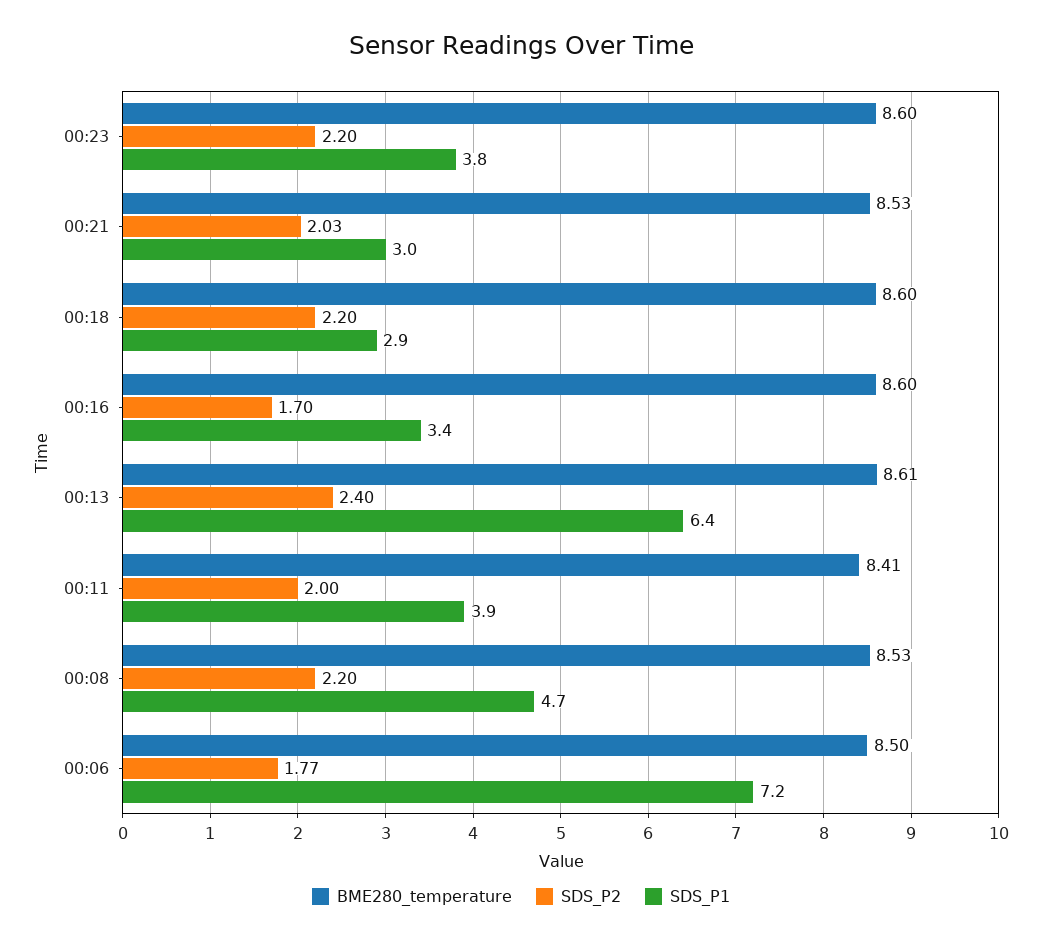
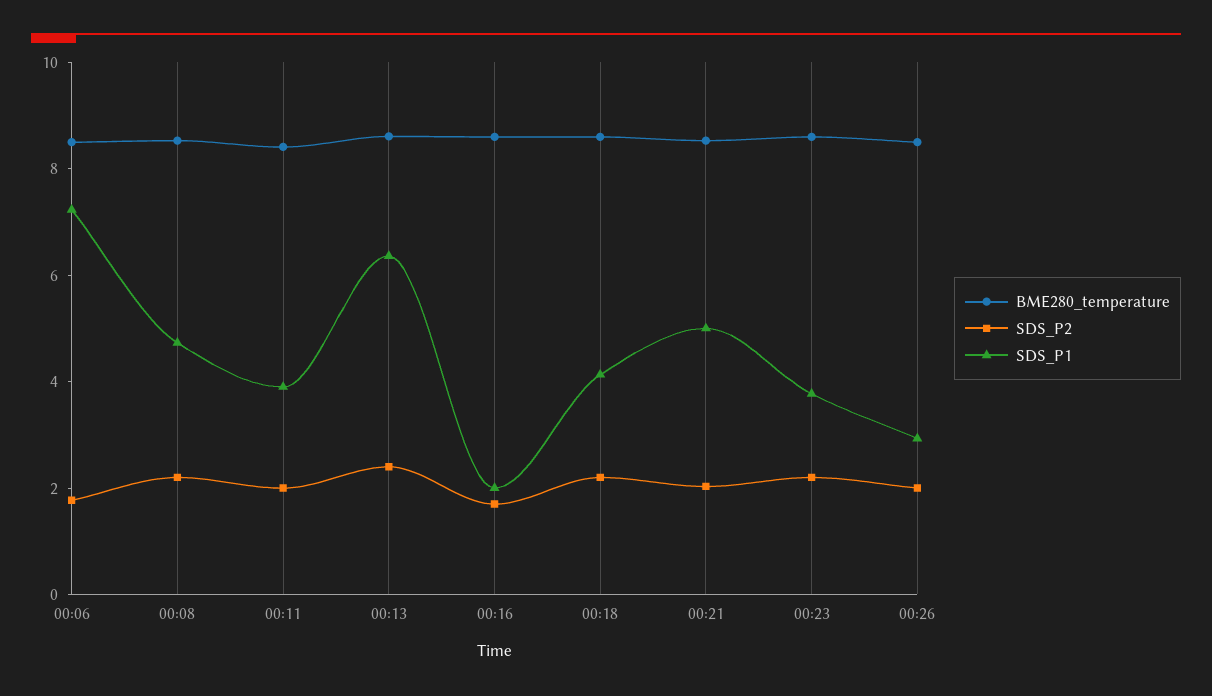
SDS_P1, 00:21: 3 -> 5
SDS_P1, 00:18: 2.9 -> 4
SDS_P1, 00:16: 3.4 -> 2
BME280_temperature, 00:26: none -> 8.5
SDS_P2, 00:26: none -> 2
SDS_P1, 00:26: none -> 3

